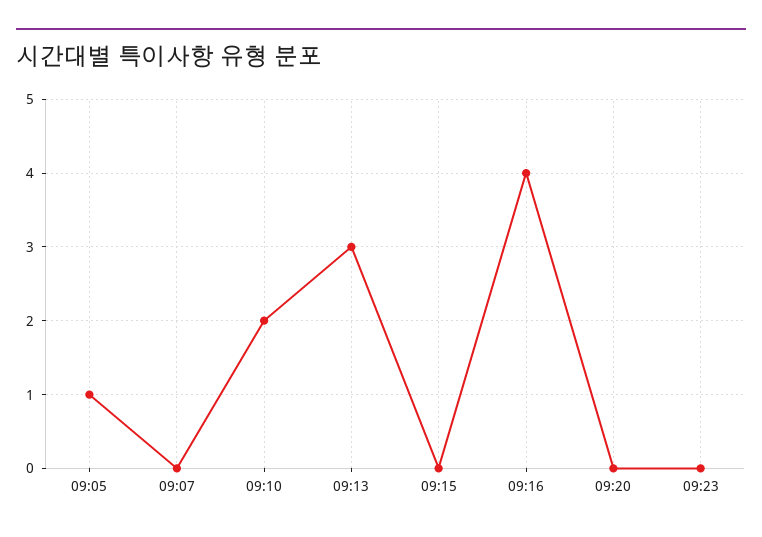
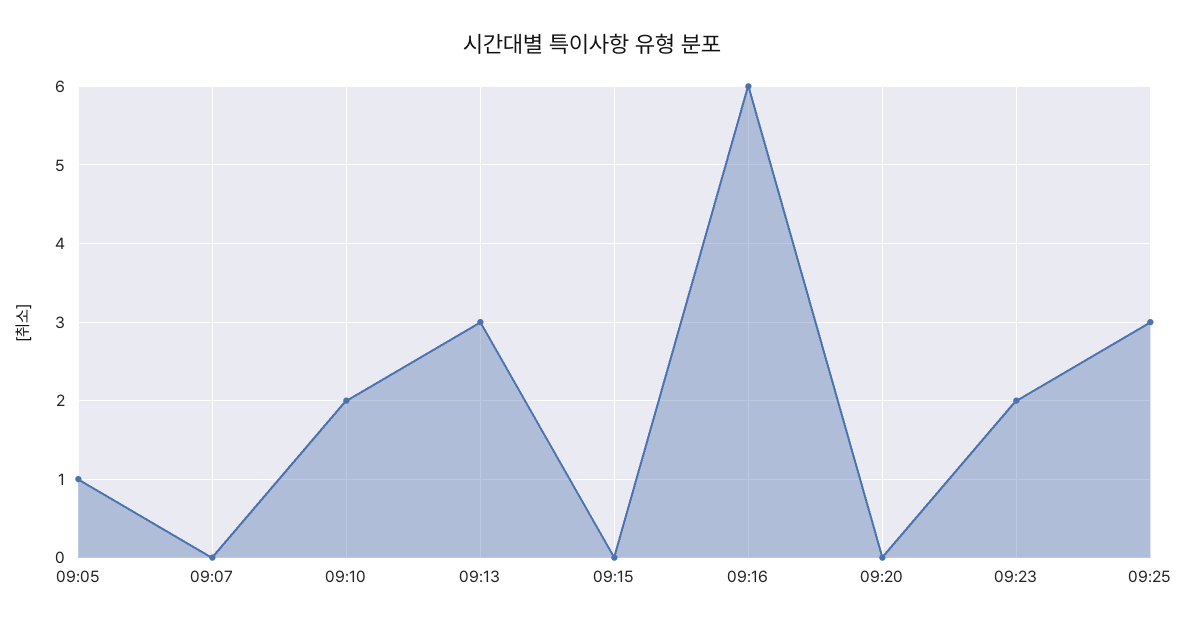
09:16: 4 -> 6
09:23: 0 -> 2
09:25: none -> 3

